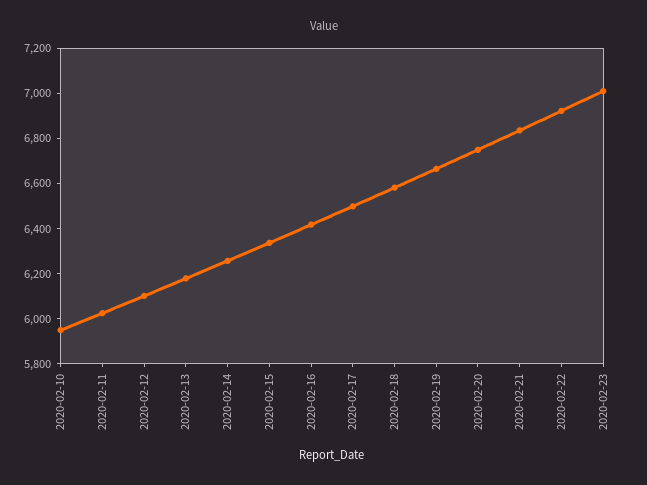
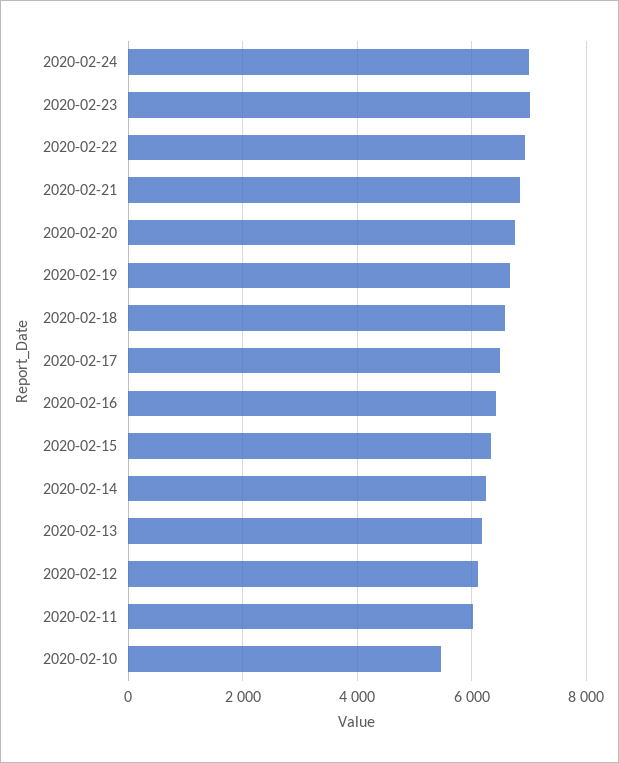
2020-02-10: 5950 -> 5400
2020-02-24: none -> 7000

